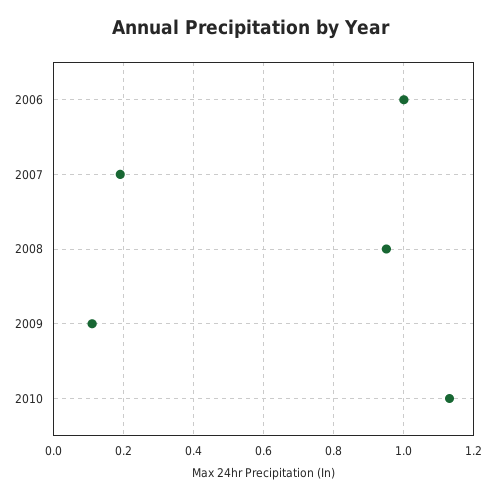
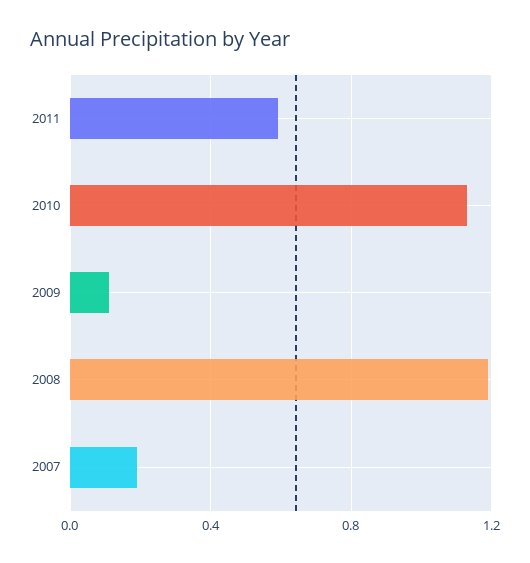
2006: 1 -> none
2008: 0.95 -> 1.2
2011: none -> 0.6

